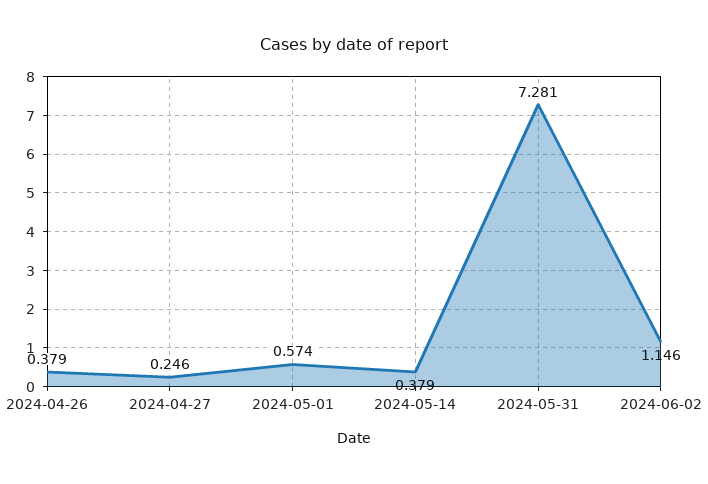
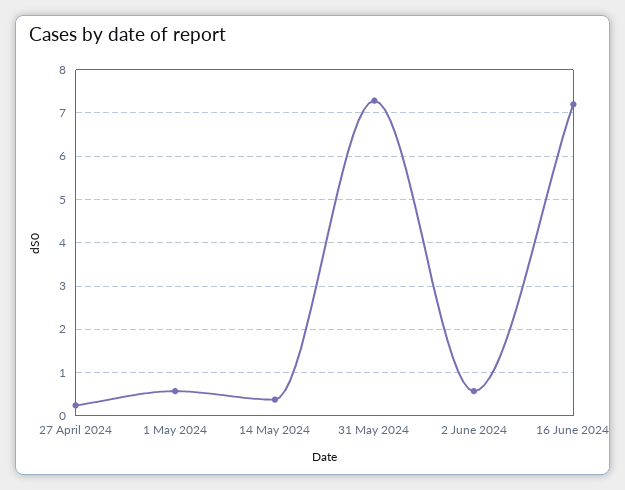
2024-04-26: 0.379 -> none
2024-06-02: 1.146 -> 0.6
16 June 2024: none -> 7.2

